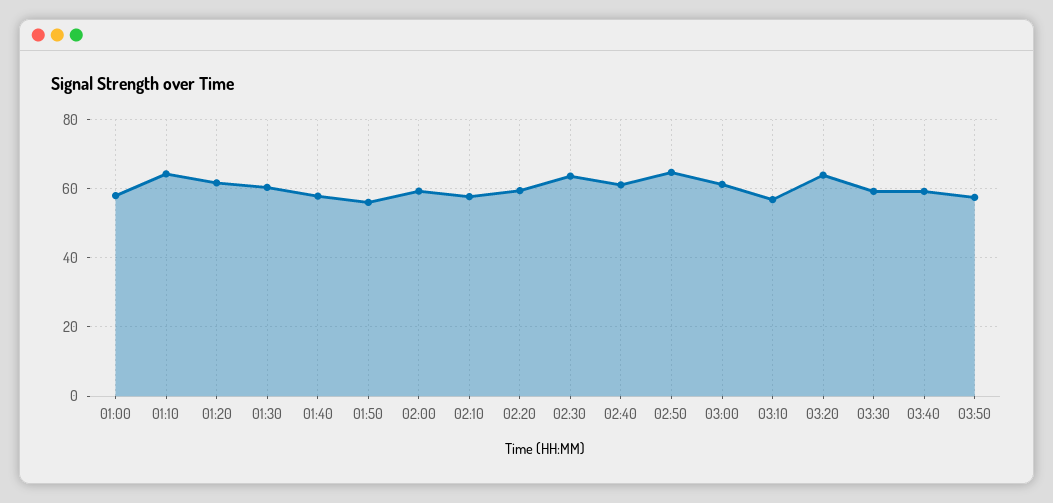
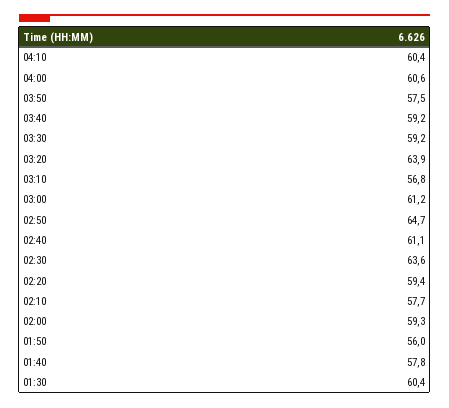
01:00: 58 -> none
01:10: 64 -> none
01:20: 62 -> none
04:10: none -> 60.4
04:00: none -> 60.6

